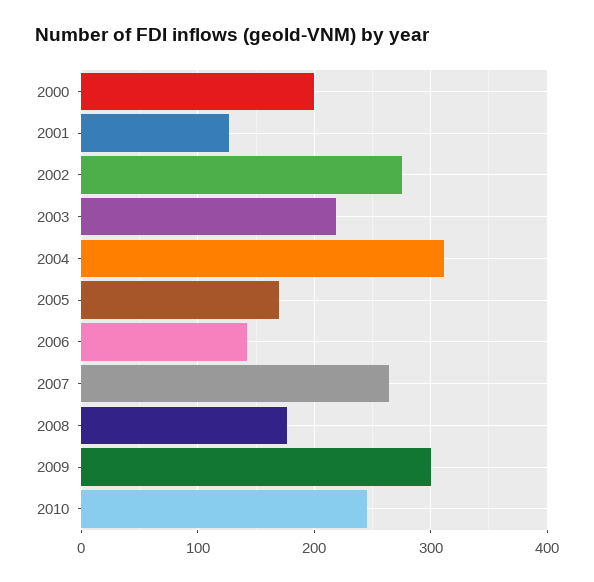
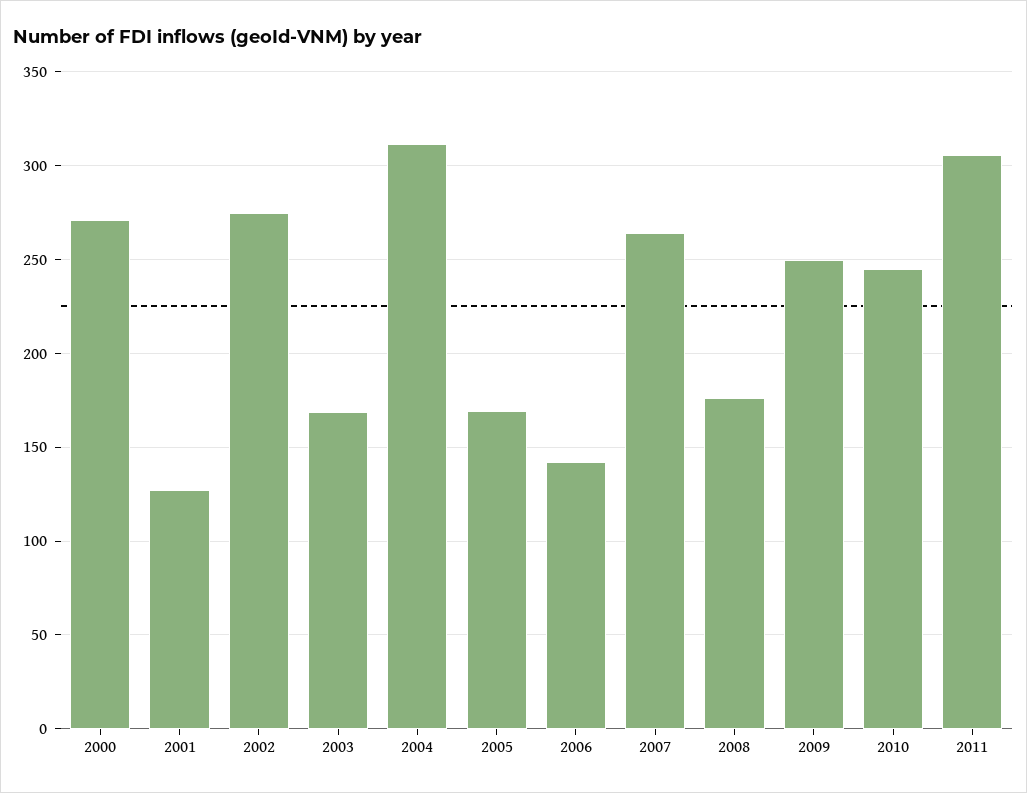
2000: 200 -> 270
2003: 220 -> 170
2009: 300 -> 250
2011: none -> 305

